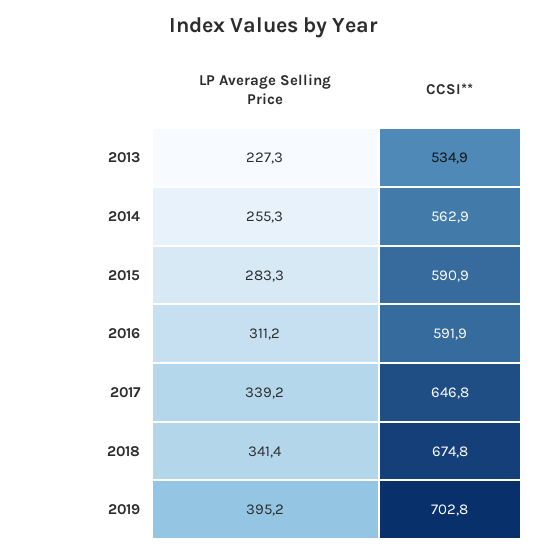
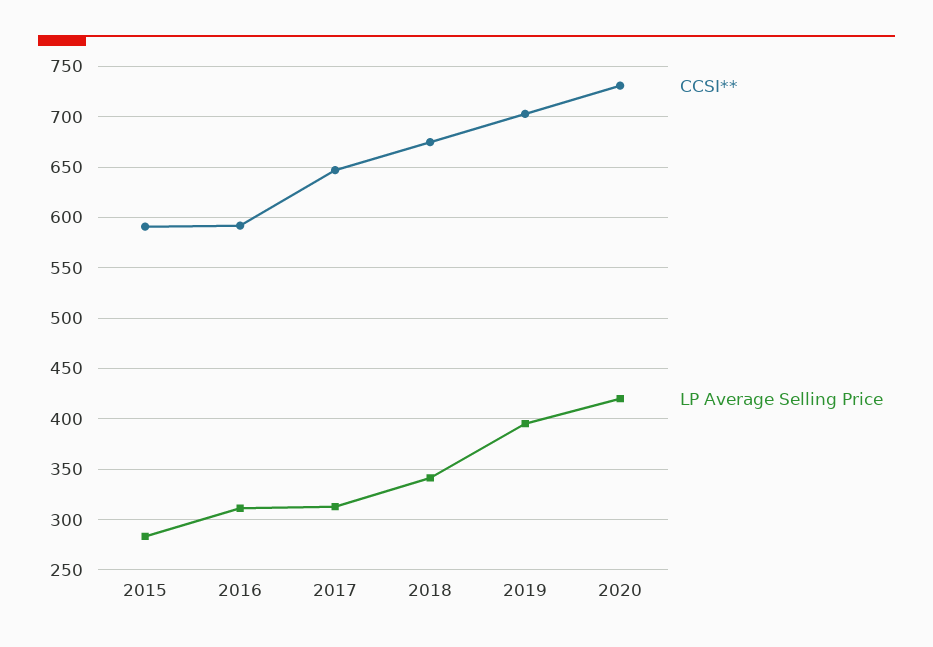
LP Average Selling Price, 2013: 227.3 -> none
CCSI**, 2013: 534.9 -> none
LP Average Selling Price, 2014: 255.3 -> none
CCSI**, 2014: 562.9 -> none
LP Average Selling Price, 2017: 339.2 -> 310
CCSI**, 2020: none -> 730
LP Average Selling Price, 2020: none -> 420

